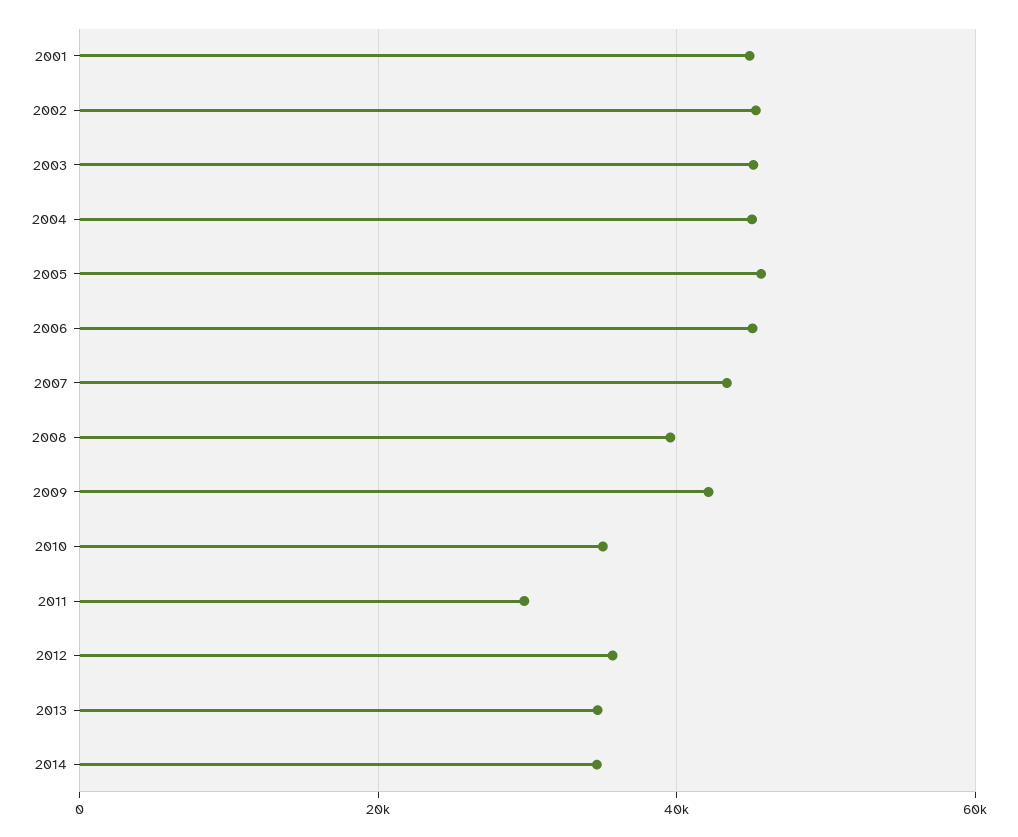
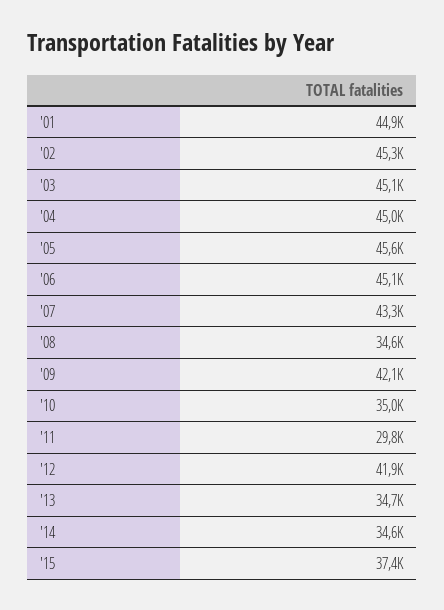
2008: 40000 -> 34600
2012: 36000 -> 41900
'15: none -> 37400

